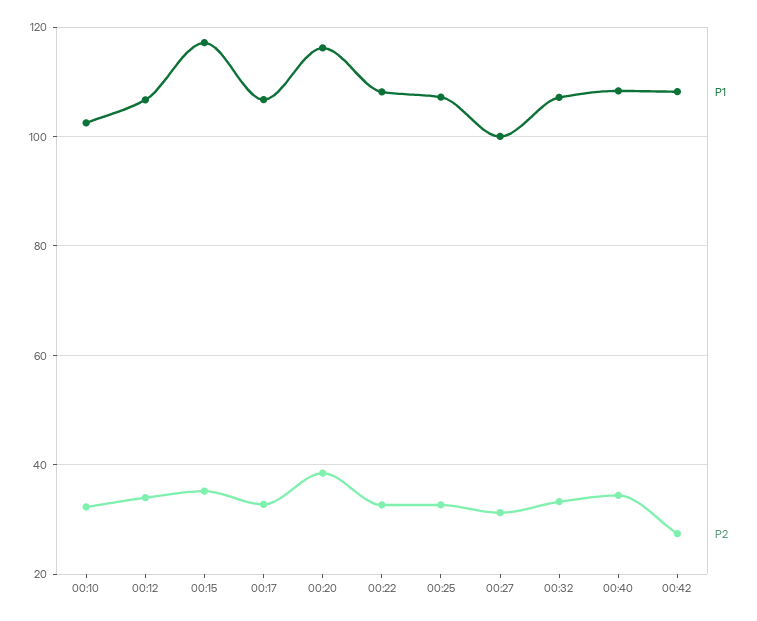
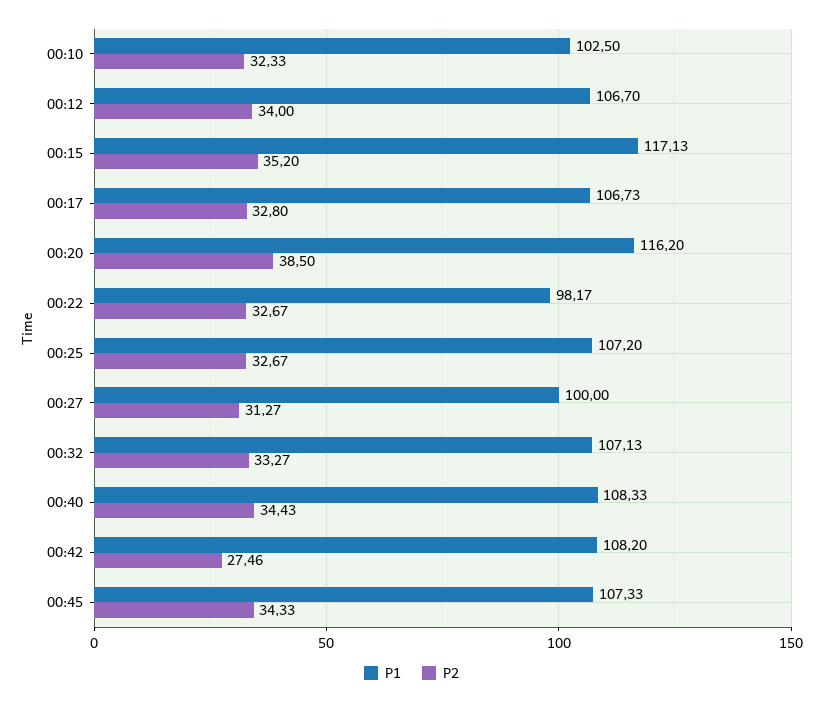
P1, 00:22: 108 -> 98.17
P1, 00:45: none -> 107.33
P2, 00:45: none -> 34.33

